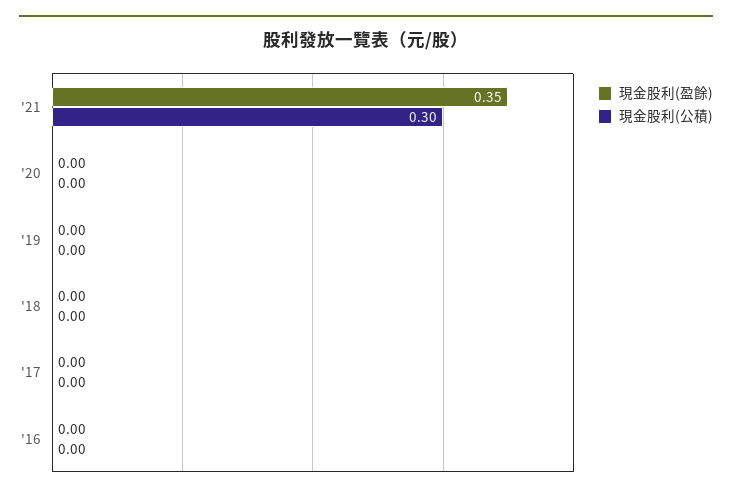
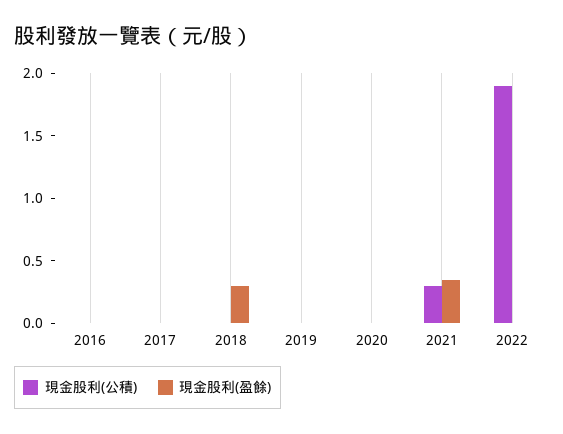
現金股利(盈餘), '18: 0 -> 0.3
現金股利(公積), 2022: none -> 1.9
現金股利(盈餘), 2022: none -> 0

